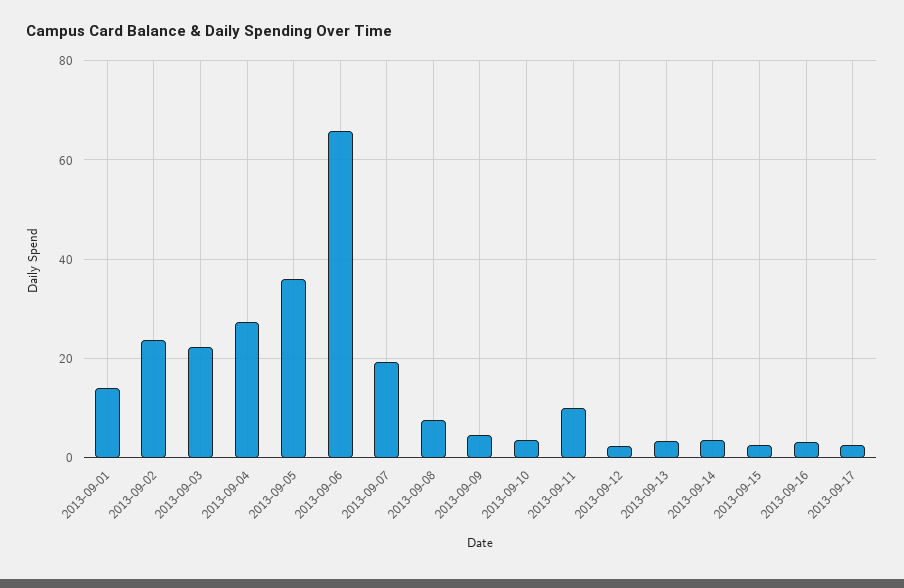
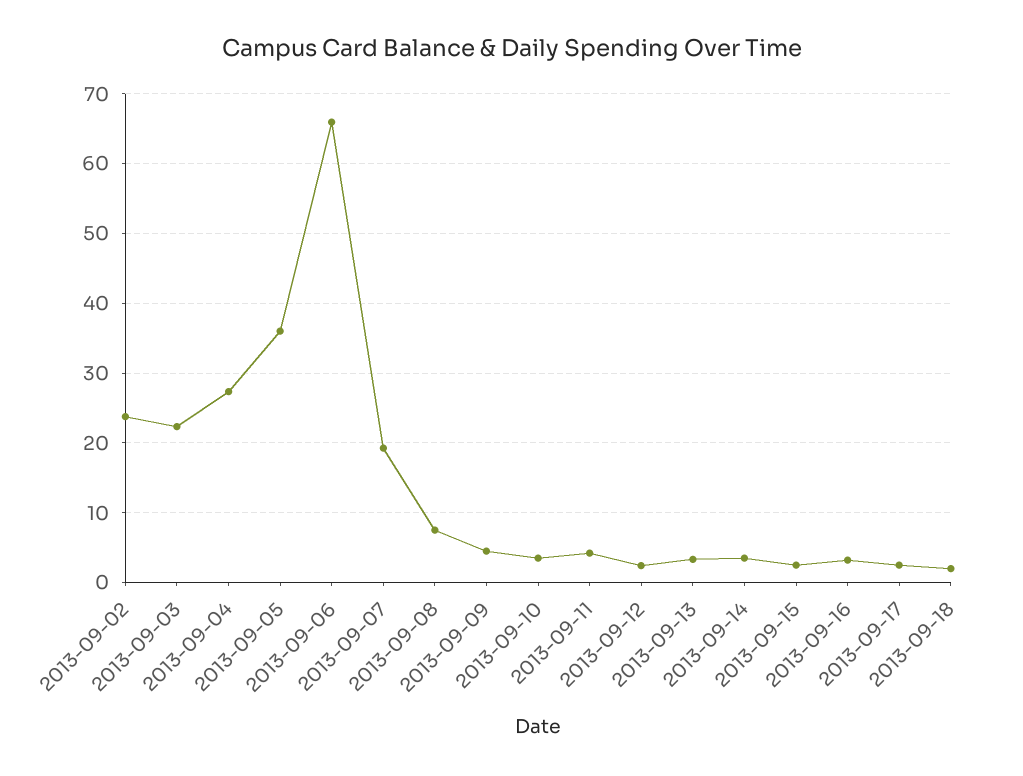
2013-09-01: 14 -> none
2013-09-11: 10 -> 4
2013-09-18: none -> 2

